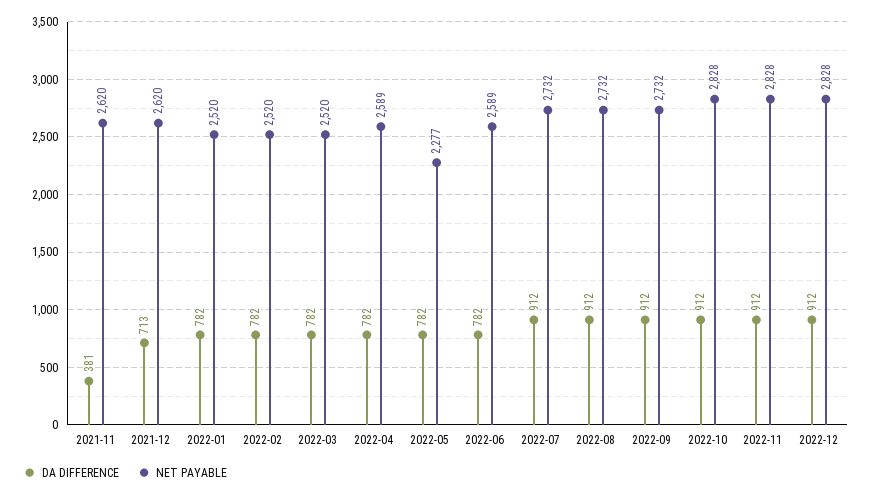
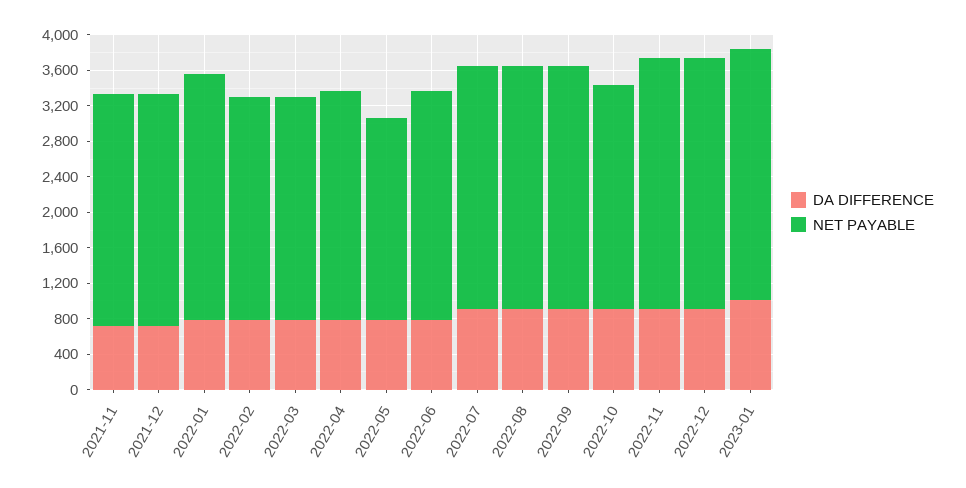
DA DIFFERENCE, 2021-11: 381 -> 700
NET PAYABLE, 2022-01: 2520 -> 2800
NET PAYABLE, 2022-10: 2828 -> 2500
DA DIFFERENCE, 2023-01: none -> 1000
NET PAYABLE, 2023-01: none -> 2800

